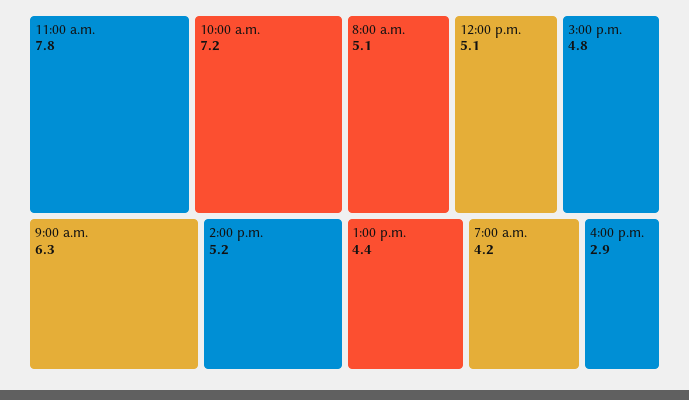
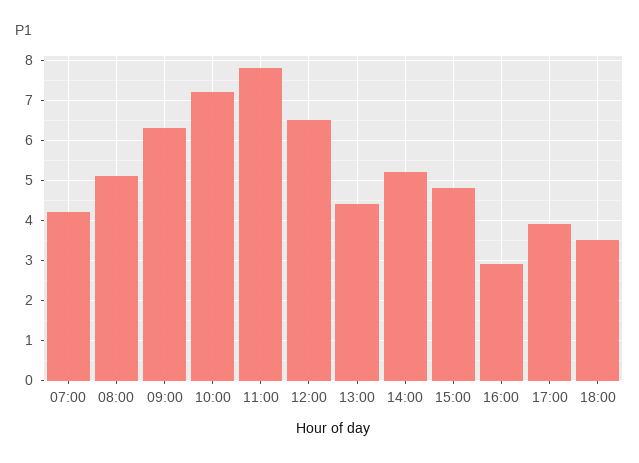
12:00 p.m.: 5.1 -> 6.5
17:00: none -> 4
18:00: none -> 3.5

